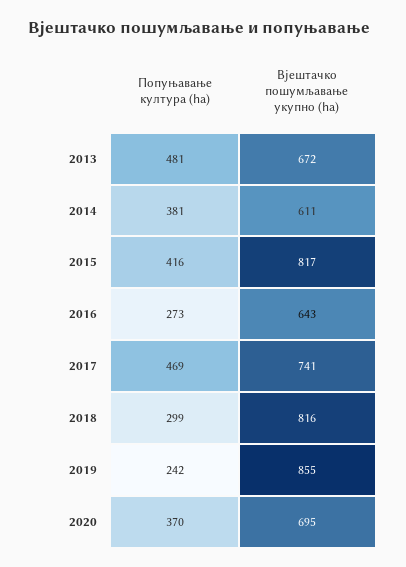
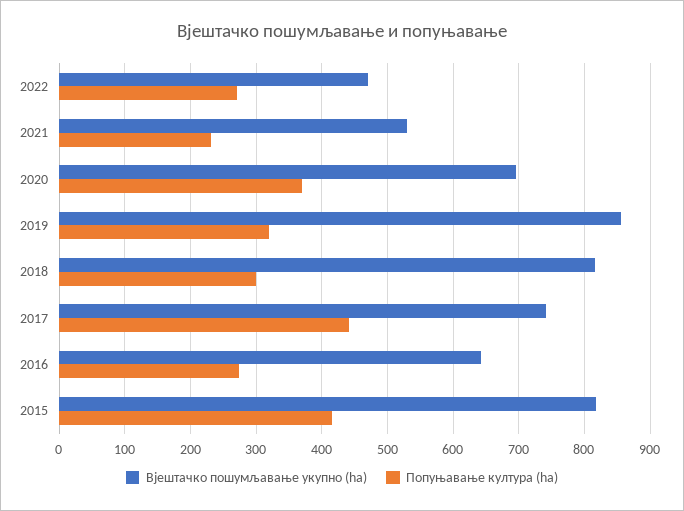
Попуњавање култура (ha), 2013: 481 -> none
Вјештачко пошумљавање укупно (ha), 2013: 672 -> none
Попуњавање култура (ha), 2014: 381 -> none
Вјештачко пошумљавање укупно (ha), 2014: 611 -> none
Попуњавање култура (ha), 2017: 469 -> 440
Попуњавање култура (ha), 2019: 242 -> 320
Вјештачко пошумљавање укупно (ha), 2022: none -> 470
Попуњавање култура (ha), 2022: none -> 270
Вјештачко пошумљавање укупно (ha), 2021: none -> 530
Попуњавање култура (ha), 2021: none -> 230

